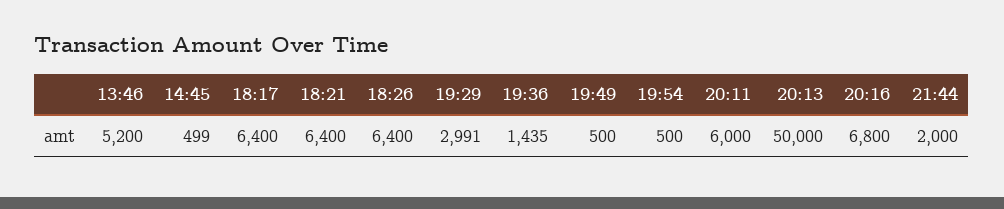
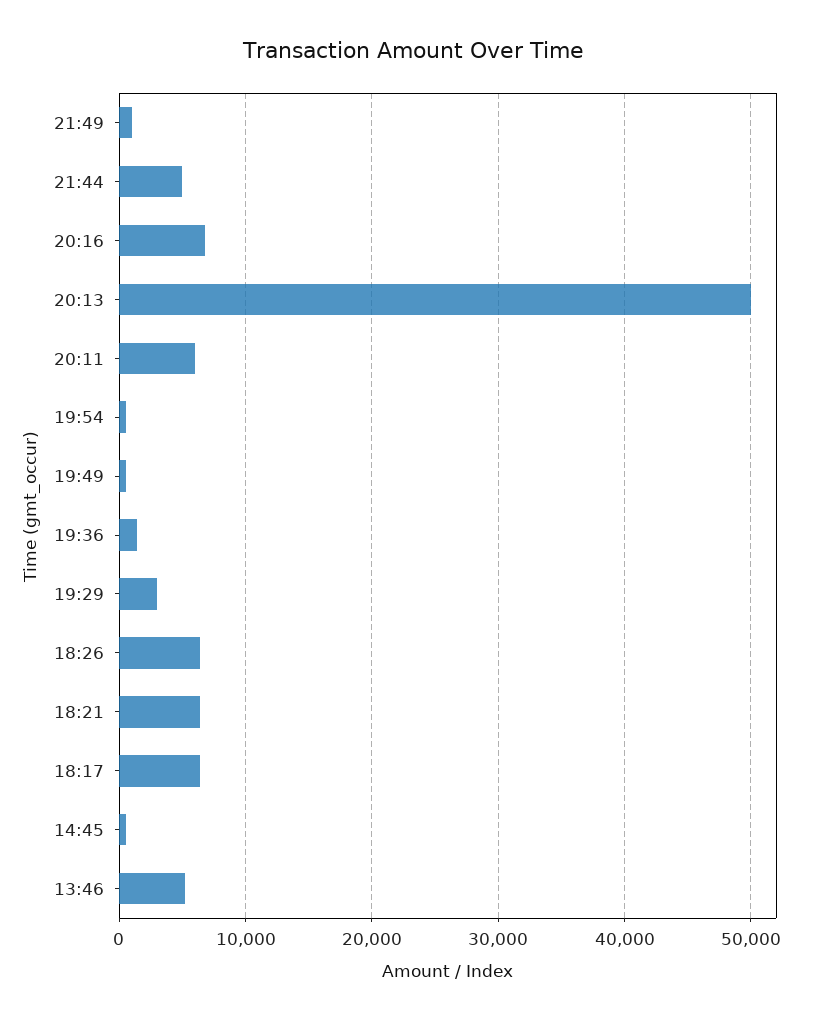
21:44: 2000 -> 5000
21:49: none -> 1000

